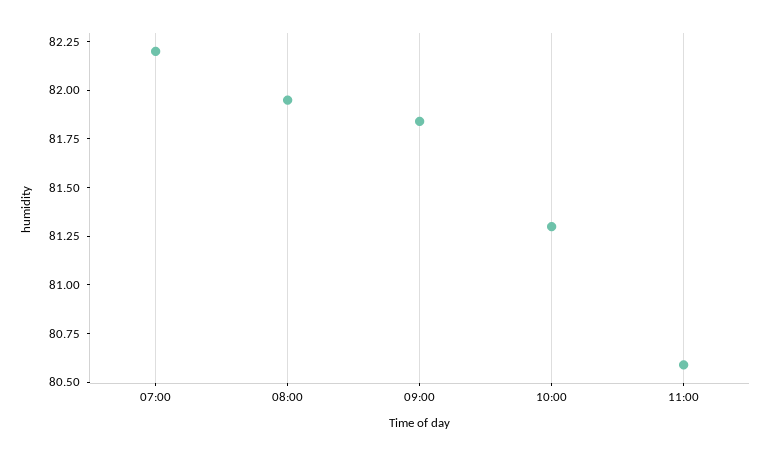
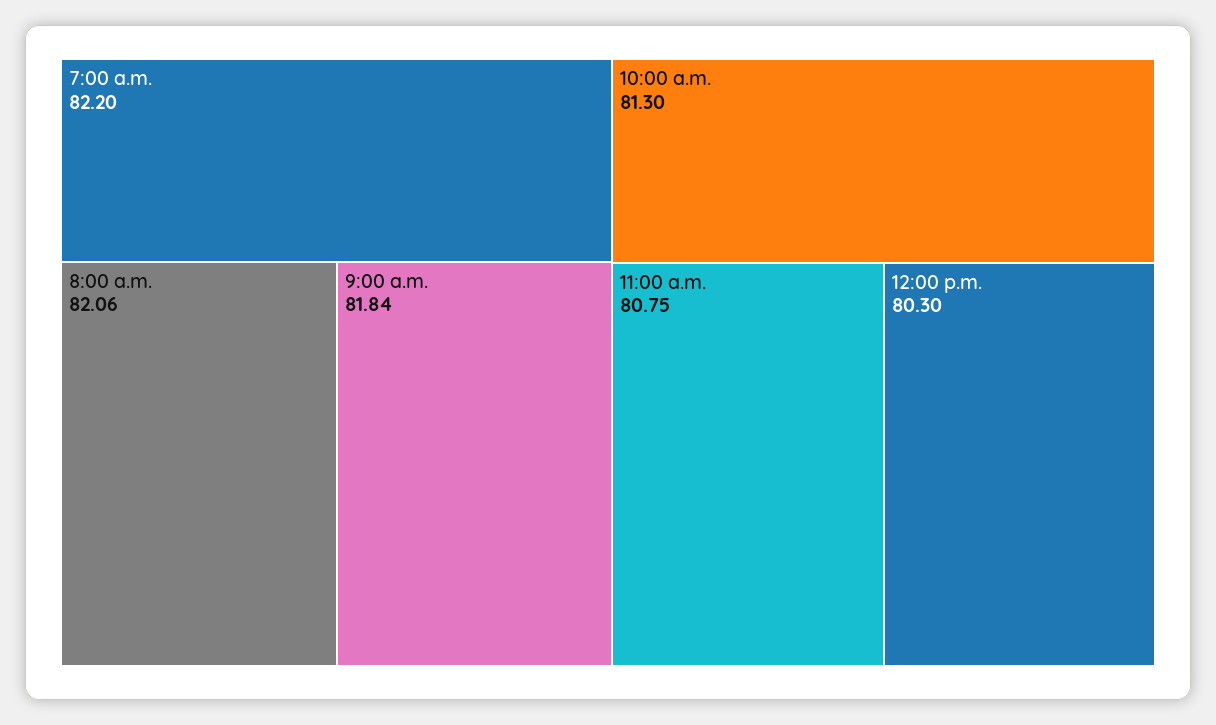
08:00: 81.95 -> 82.06
11:00: 80.6 -> 80.75
12:00 p.m.: none -> 80.3

